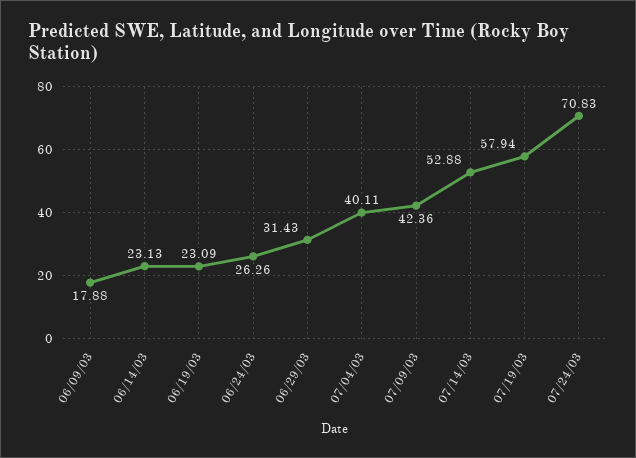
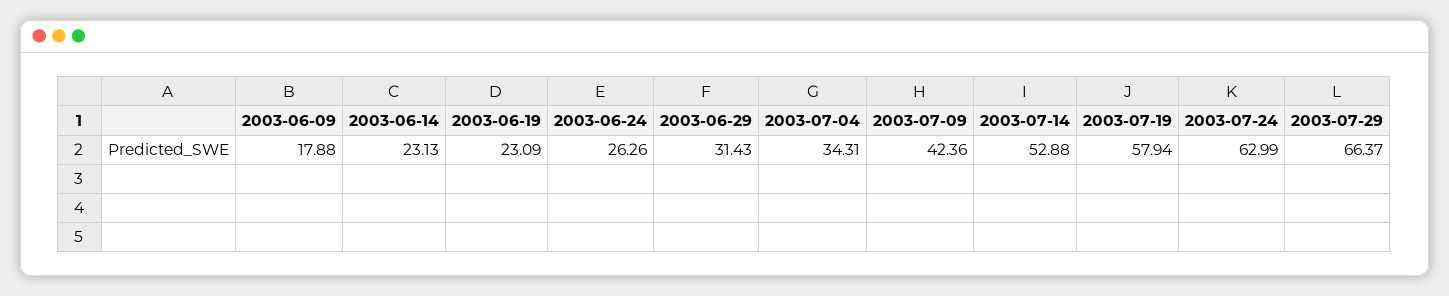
07/04/03: 40.11 -> 34.31
07/24/03: 70.83 -> 62.99
2003-07-29: none -> 66.37

